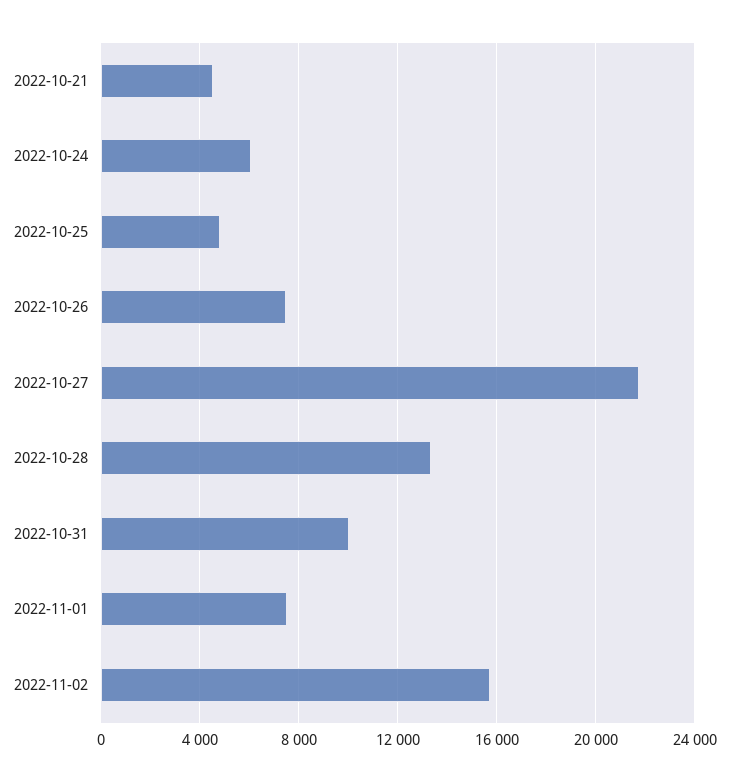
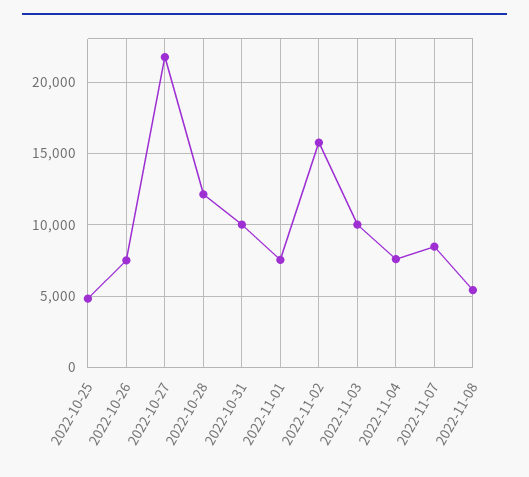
2022-10-21: 4500 -> none
2022-10-24: 6000 -> none
2022-10-28: 13500 -> 12000
2022-11-03: none -> 10000
2022-11-04: none -> 7500
2022-11-07: none -> 8500
2022-11-08: none -> 5500

